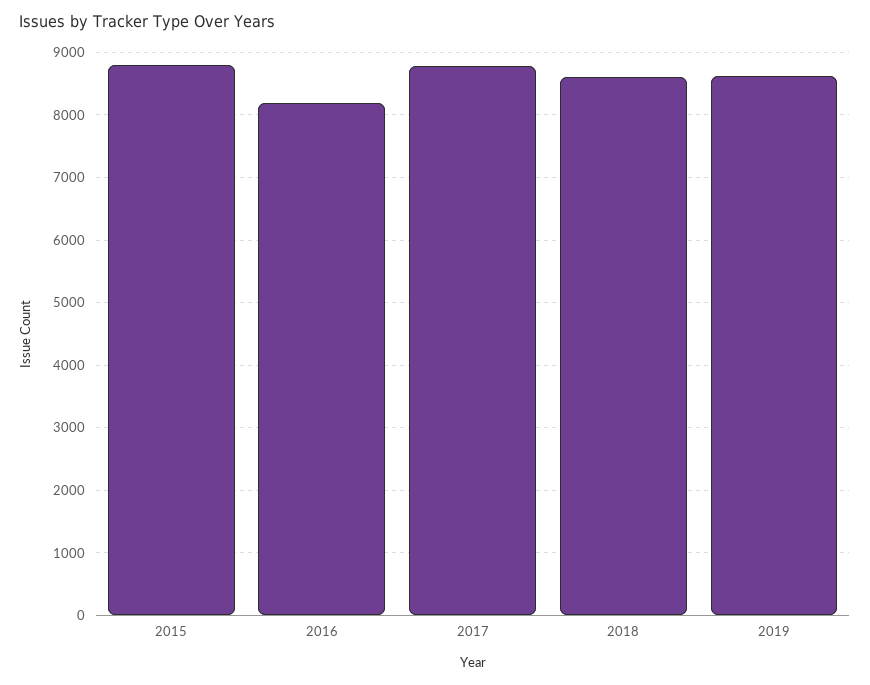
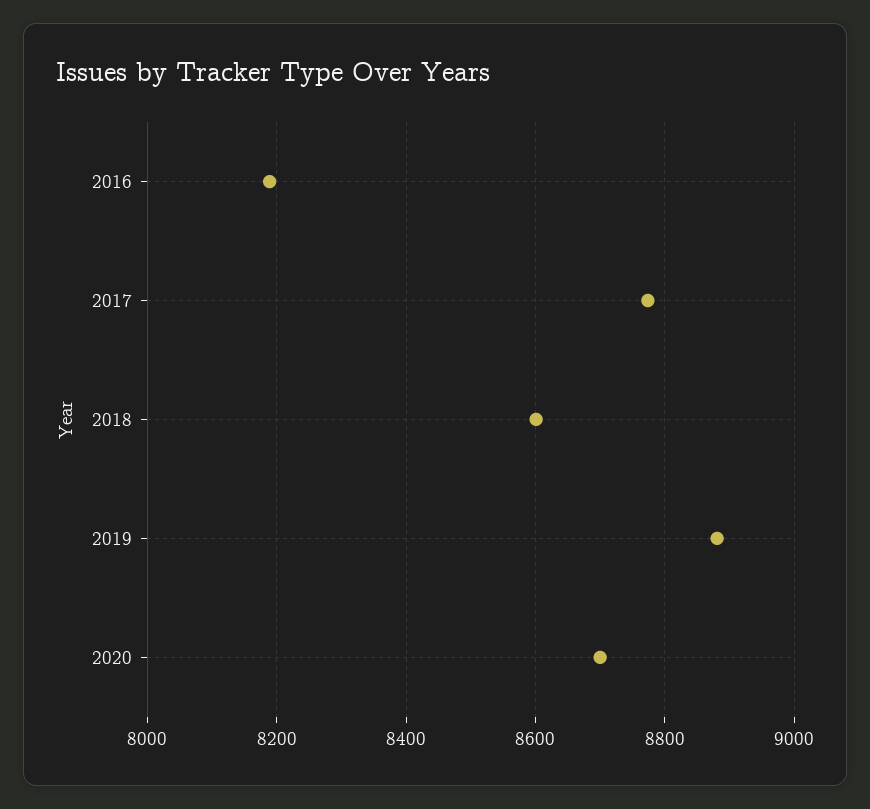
2015: 8800 -> none
2019: 8600 -> 8880
2020: none -> 8700

